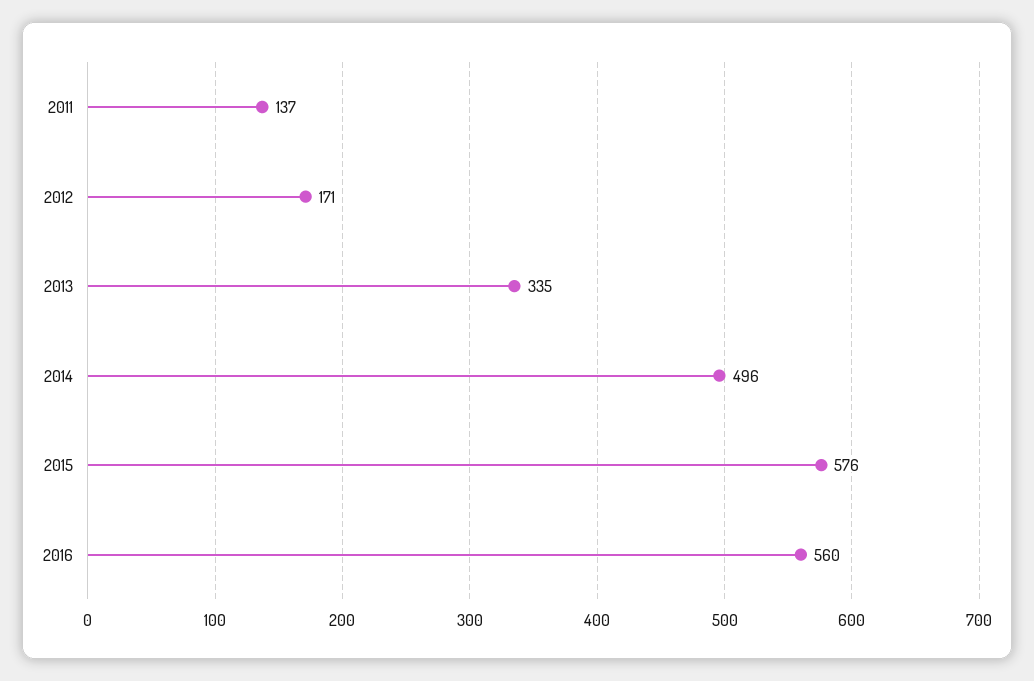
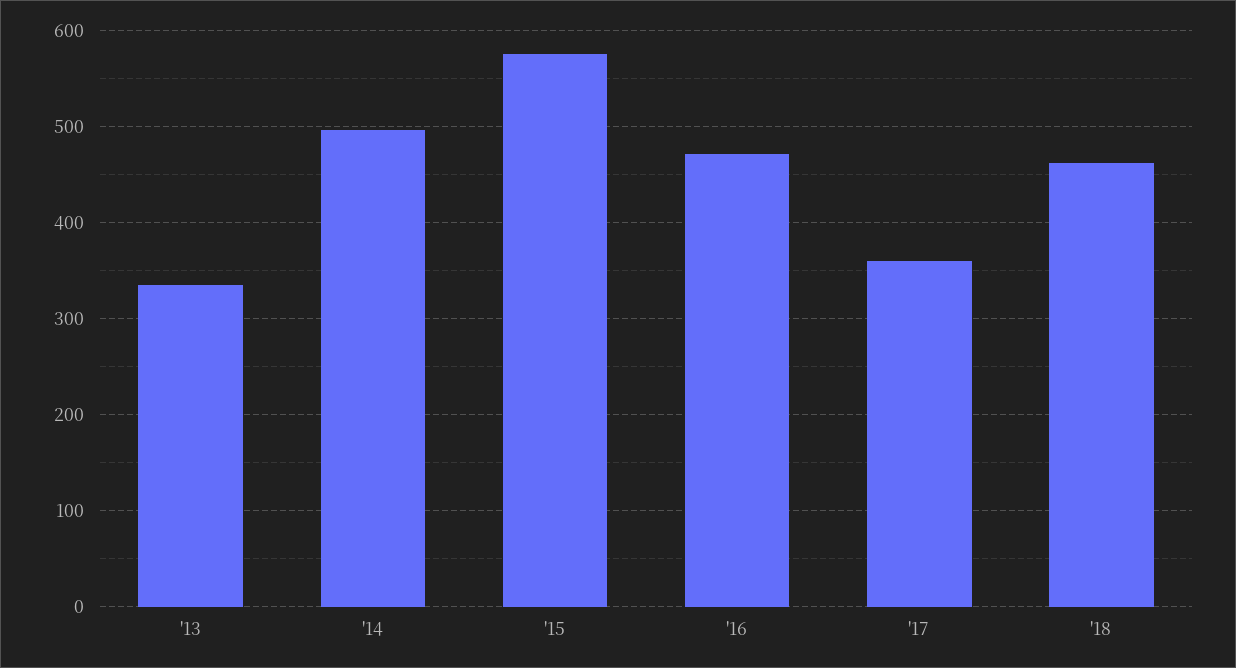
2011: 137 -> none
2012: 171 -> none
2016: 560 -> 470
'17: none -> 360
'18: none -> 460

